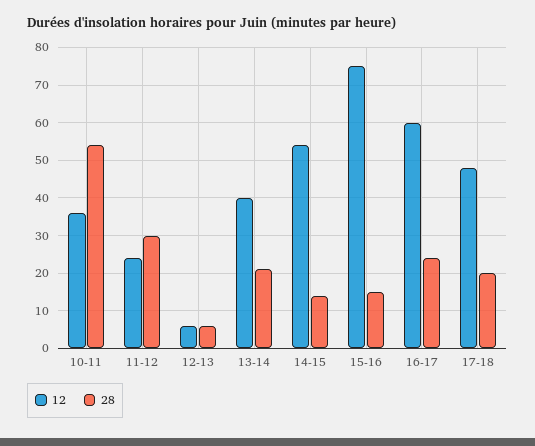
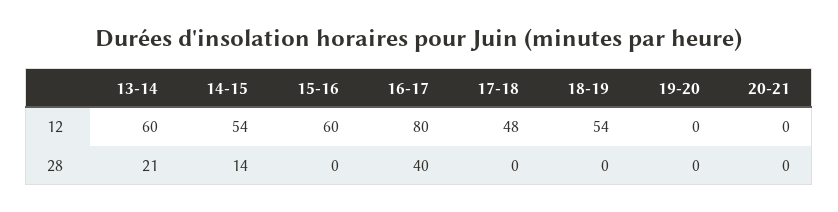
12, 10-11: 35 -> none
28, 10-11: 55 -> none
12, 11-12: 25 -> none
28, 11-12: 30 -> none
12, 12-13: 5 -> none
28, 12-13: 5 -> none
12, 13-14: 40 -> 60
12, 15-16: 75 -> 60
28, 15-16: 15 -> 0
12, 16-17: 60 -> 80
28, 16-17: 25 -> 40
28, 17-18: 20 -> 0
12, 18-19: none -> 54
12, 19-20: none -> 0
12, 20-21: none -> 0
28, 18-19: none -> 0
28, 19-20: none -> 0
28, 20-21: none -> 0

